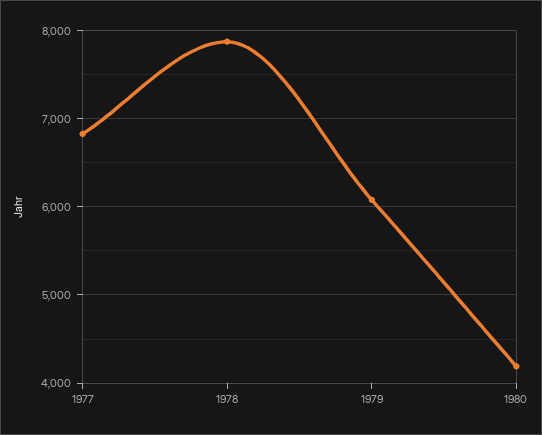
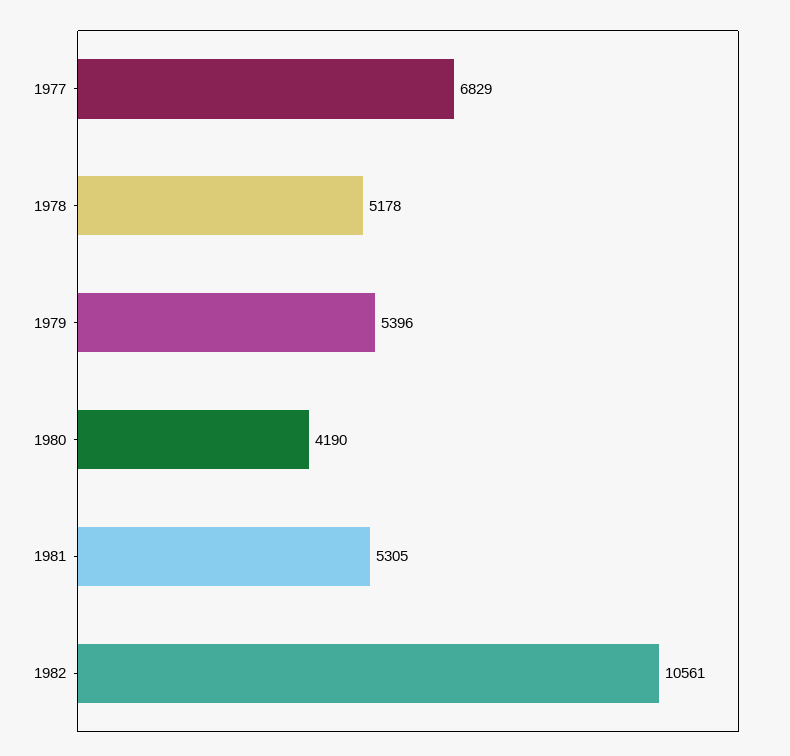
1978: 7900 -> 5178
1979: 6100 -> 5396
1981: none -> 5305
1982: none -> 10561

